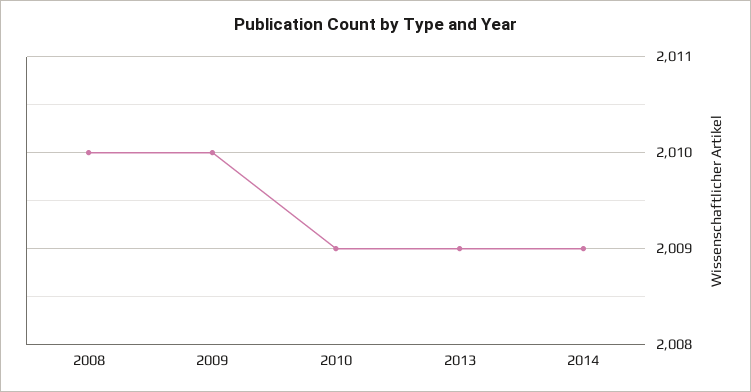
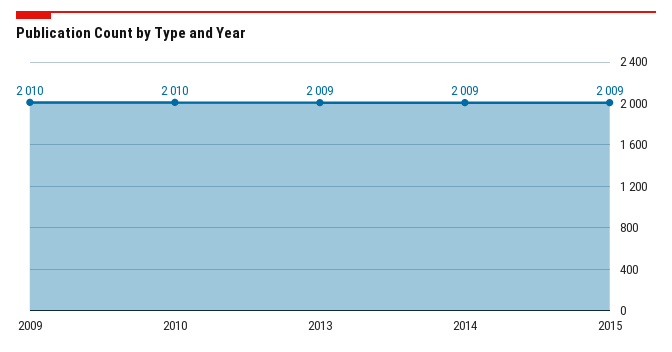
2008: 2010 -> none
2010: 2009 -> 2010
2015: none -> 2009

